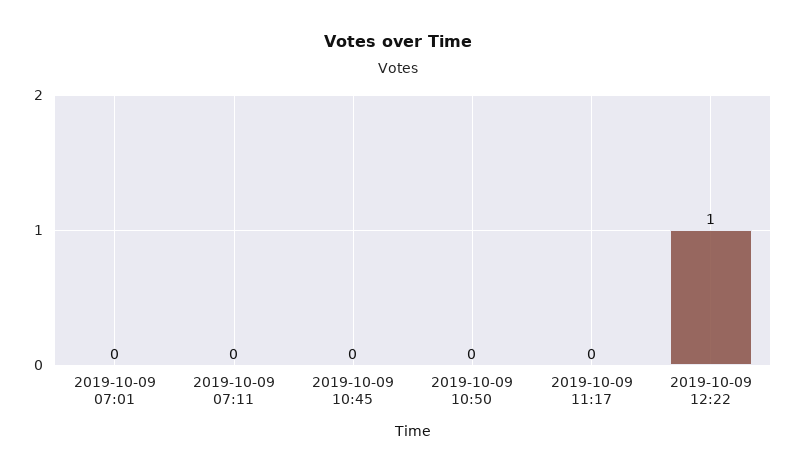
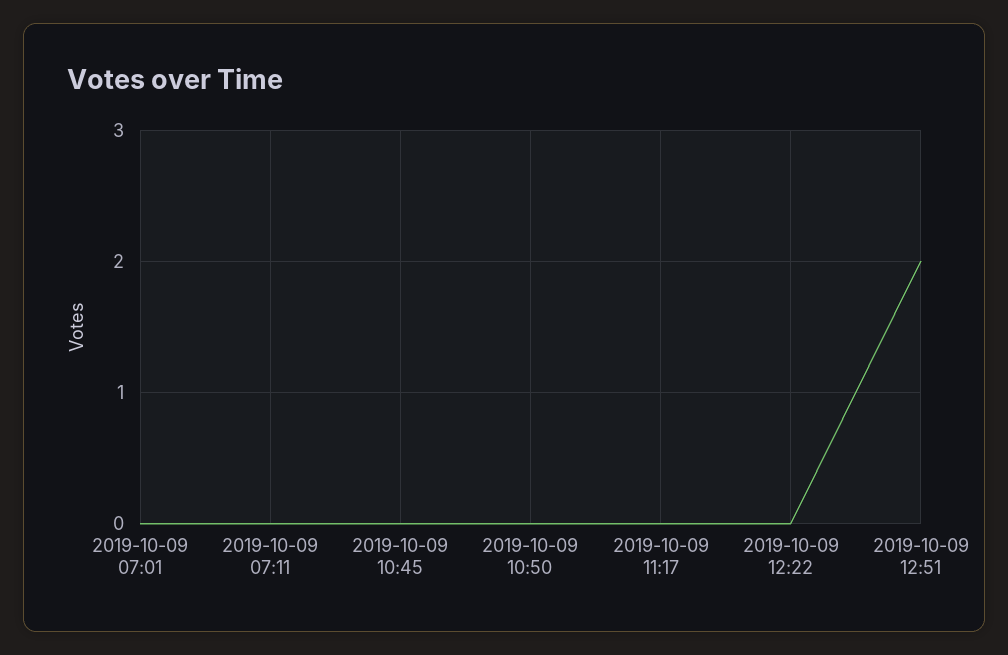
2019-10-09 12:22: 1 -> 0
2019-10-09 12:51: none -> 2

